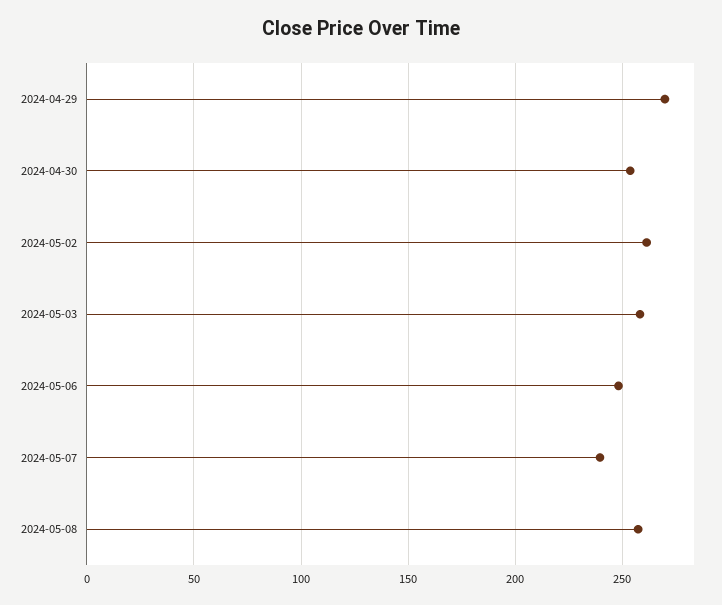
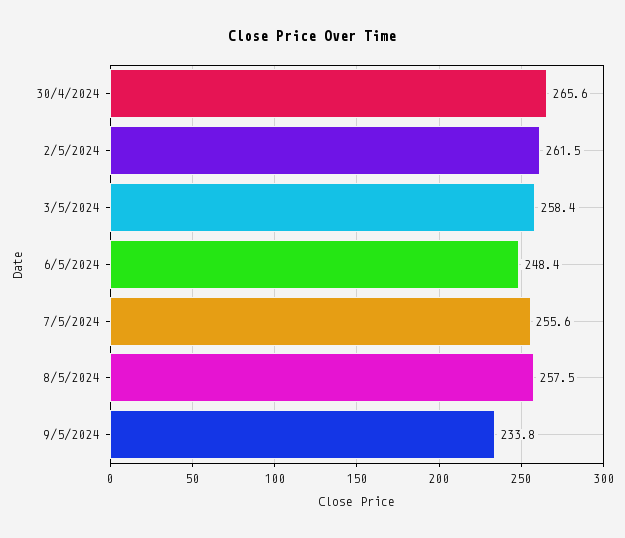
2024-04-29: 270 -> none
2024-04-30: 255 -> 265.6
2024-05-07: 240 -> 255.6
9/5/2024: none -> 233.8

